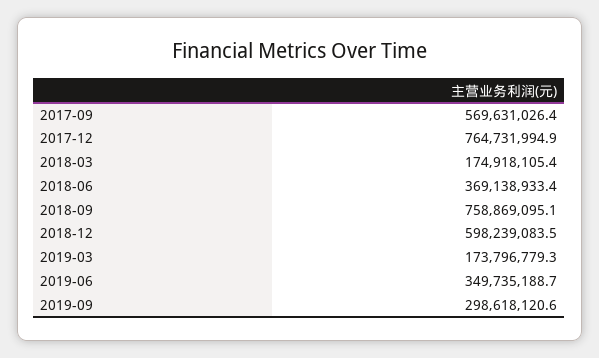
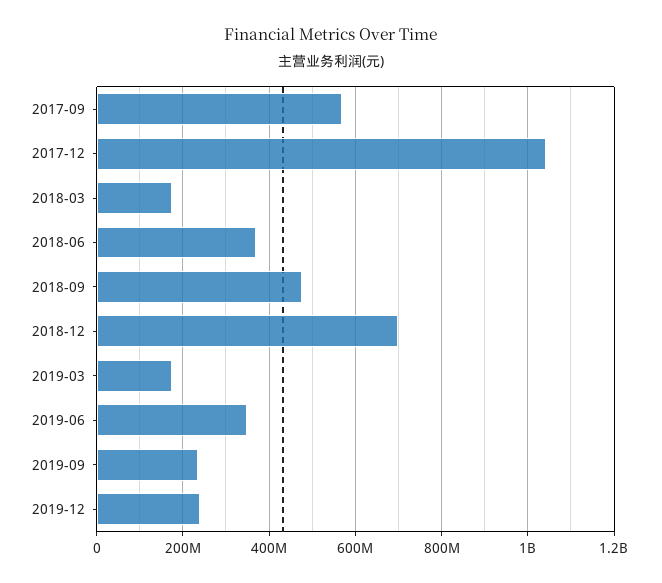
2017-12: 764731994.9 -> 1040000000
2018-09: 758869095.1 -> 480000000
2018-12: 598239083.5 -> 700000000
2019-09: 298618120.6 -> 240000000
2019-12: none -> 240000000

